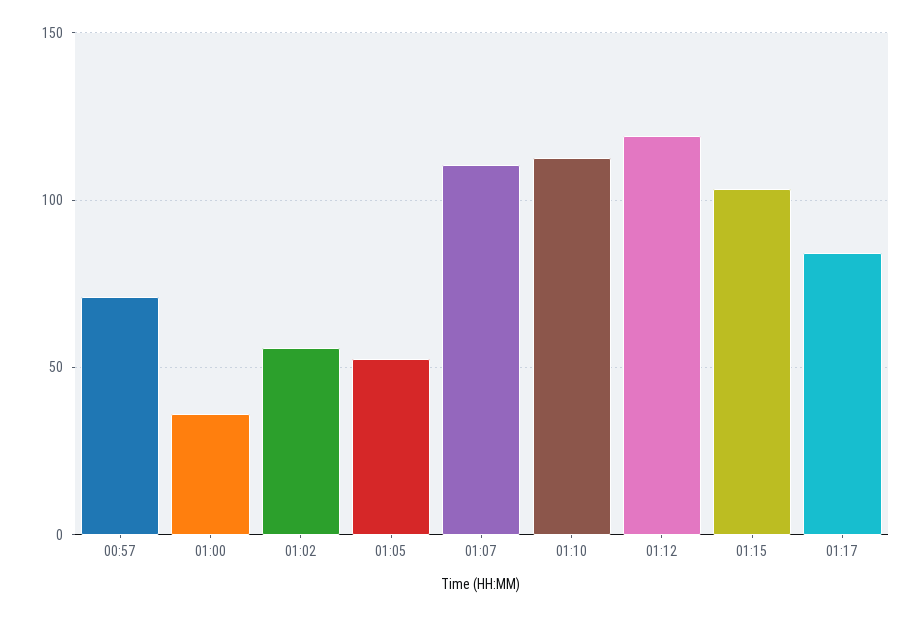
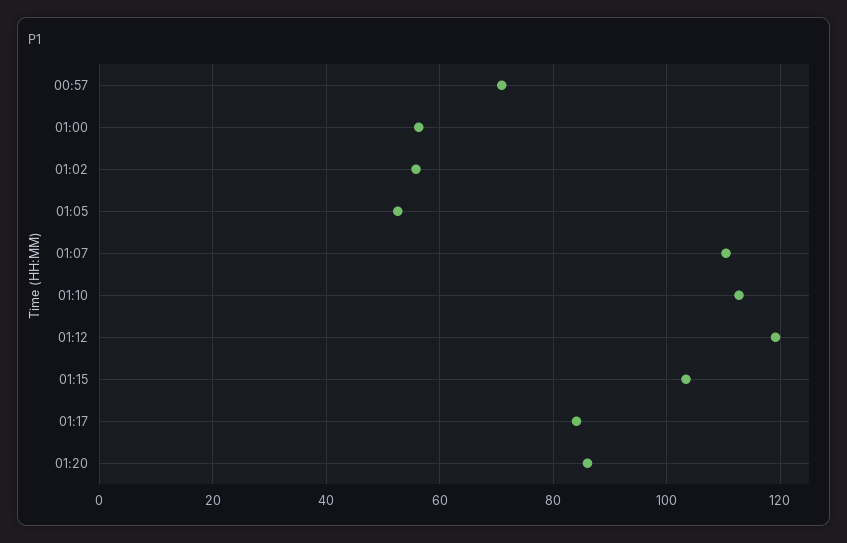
01:00: 35 -> 56
01:20: none -> 86

